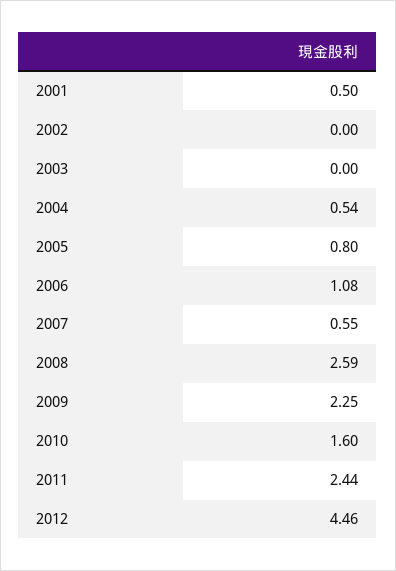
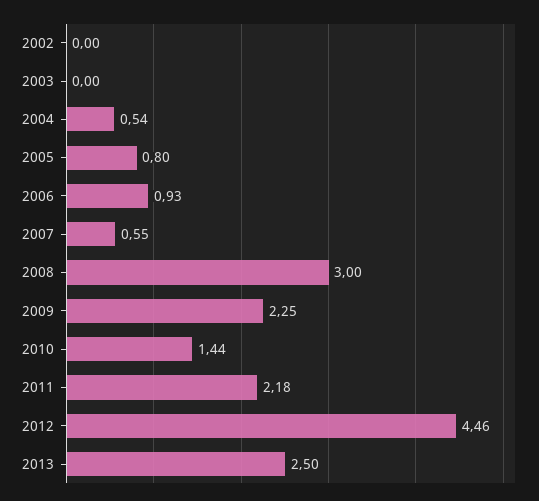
2001: 0.5 -> none
2006: 1.08 -> 0.93
2008: 2.59 -> 3
2010: 1.6 -> 1.44
2011: 2.44 -> 2.18
2013: none -> 2.5

